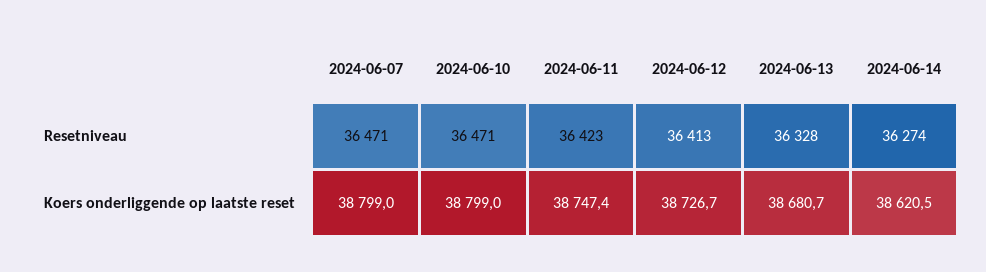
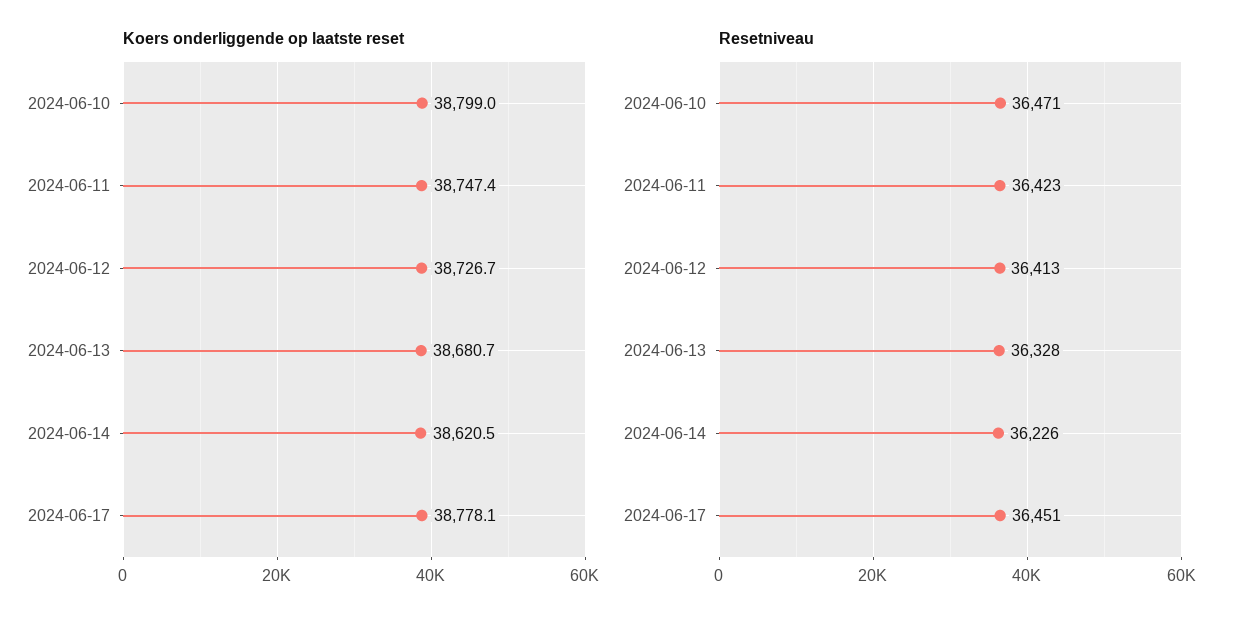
Resetniveau, 2024-06-07: 36471 -> none
Resetniveau, 2024-06-14: 36274 -> 36226
Koers onderliggende op laatste reset, 2024-06-07: 38799 -> none
Koers onderliggende op laatste reset, 2024-06-17: none -> 38778.1
Resetniveau, 2024-06-17: none -> 36451

